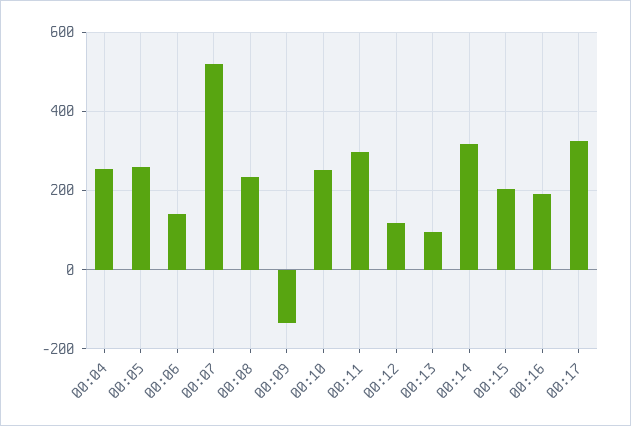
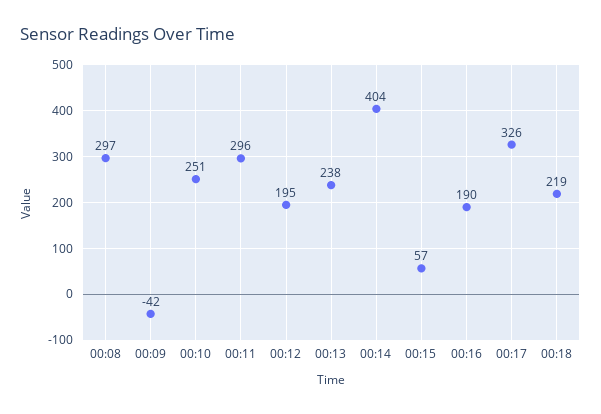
00:04: 260 -> none
00:05: 260 -> none
00:06: 140 -> none
00:07: 520 -> none
00:08: 240 -> 297
00:09: -140 -> -42
00:12: 120 -> 195
00:13: 100 -> 238
00:14: 320 -> 404
00:15: 200 -> 57
00:18: none -> 219

